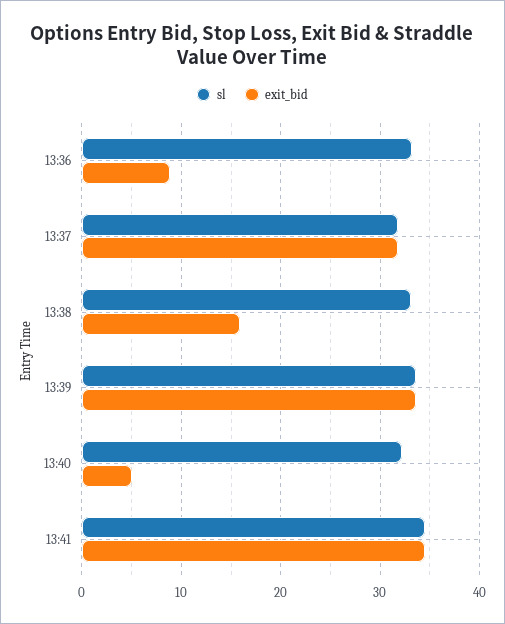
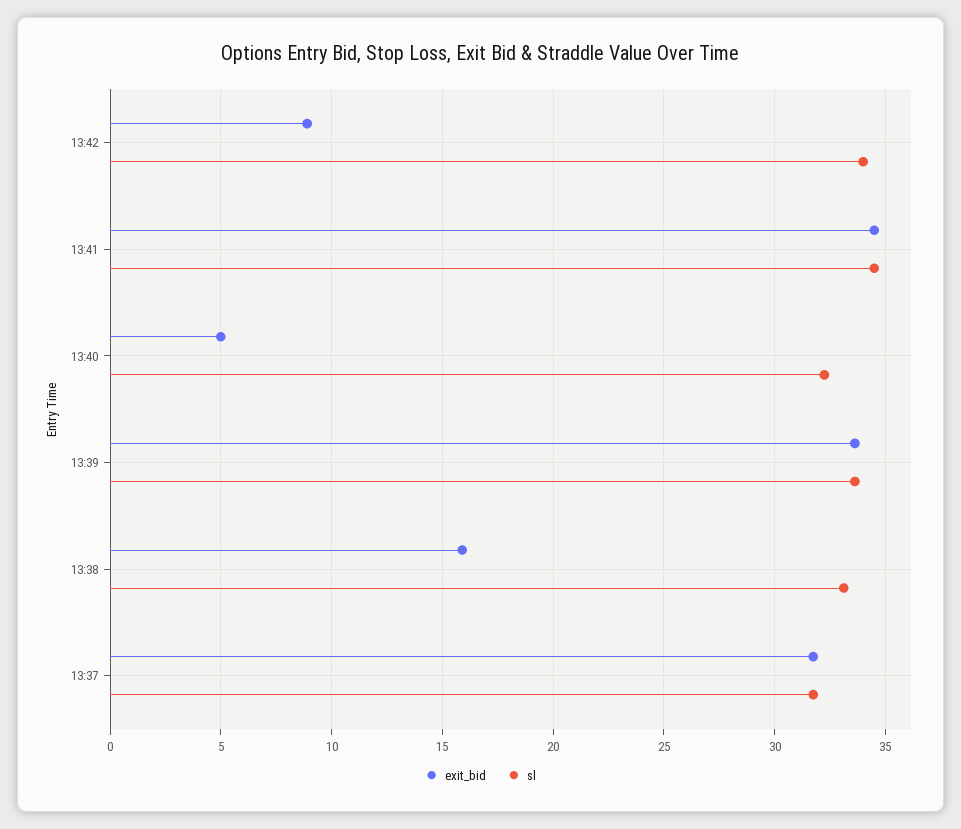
sl, 13:36: 33 -> none
exit_bid, 13:36: 9 -> none
exit_bid, 13:42: none -> 9
sl, 13:42: none -> 34

